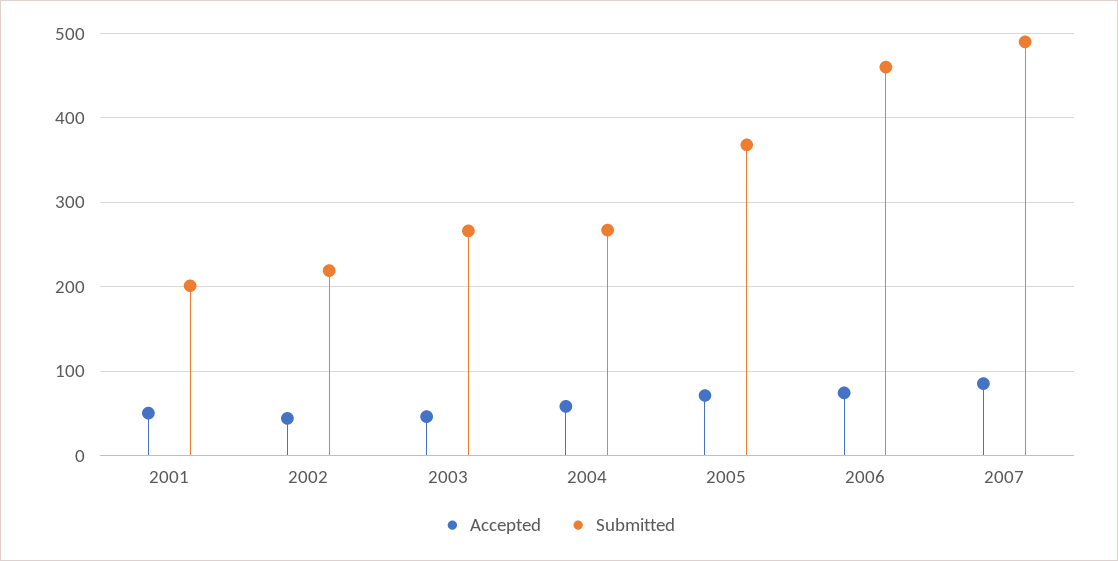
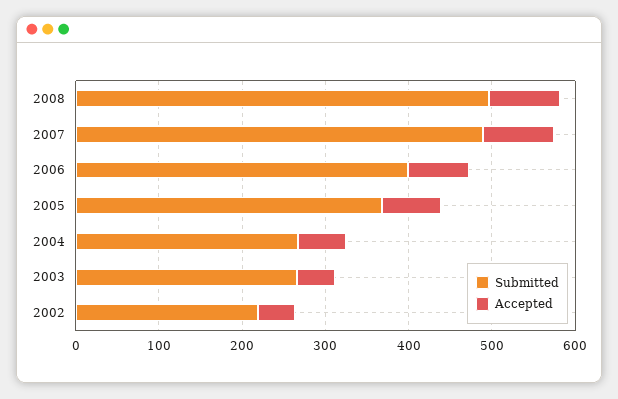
Accepted, 2001: 50 -> none
Submitted, 2001: 200 -> none
Submitted, 2006: 460 -> 400
Submitted, 2008: none -> 500
Accepted, 2008: none -> 80

